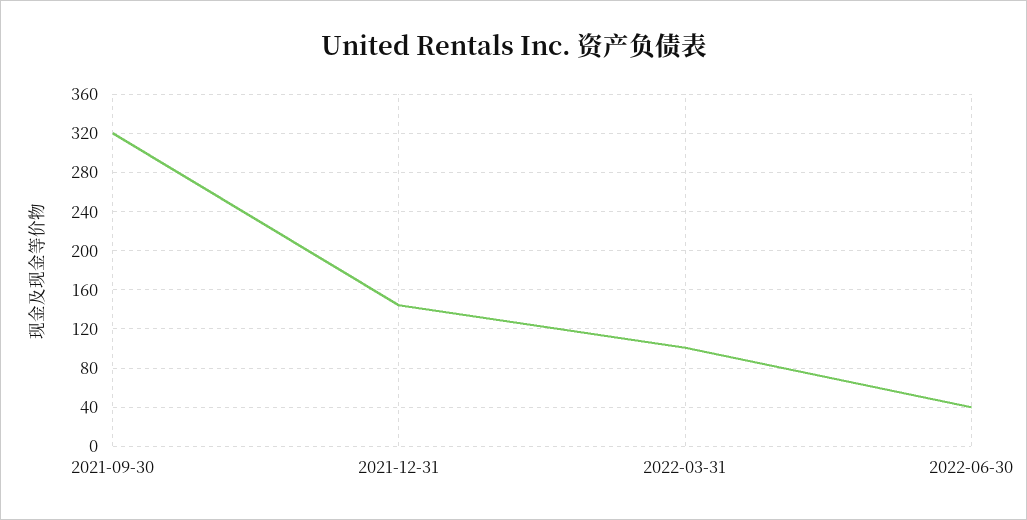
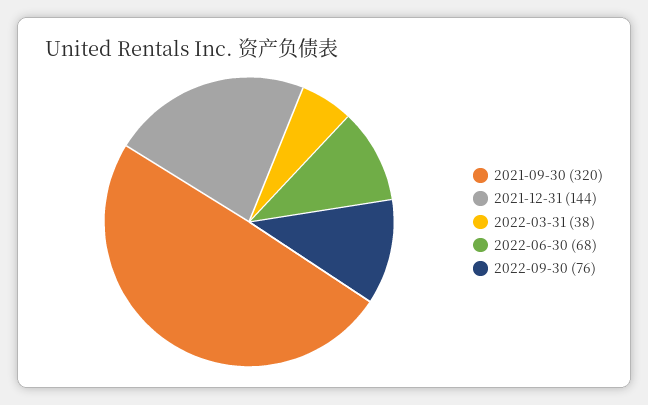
2022-03-31: 100 -> 38
2022-06-30: 40 -> 68
2022-09-30: none -> 76

